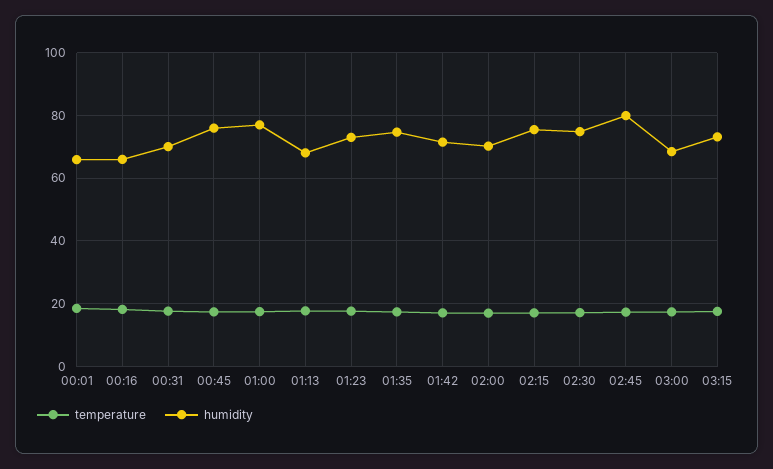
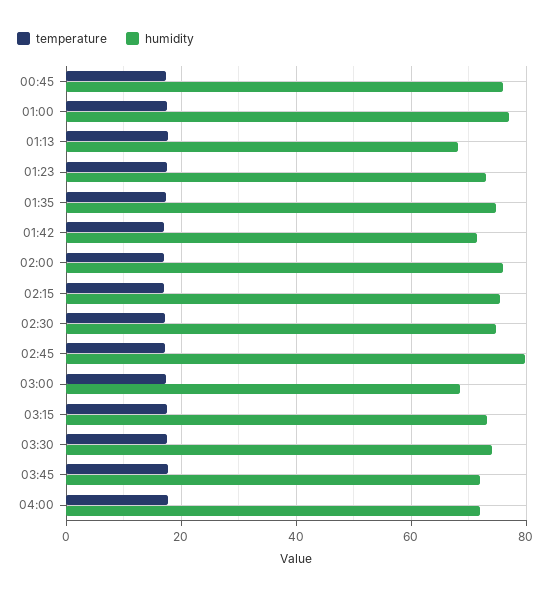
temperature, 00:01: 18 -> none
humidity, 00:01: 66 -> none
temperature, 00:16: 18 -> none
humidity, 00:16: 66 -> none
temperature, 00:31: 18 -> none
humidity, 00:31: 70 -> none
humidity, 02:00: 70 -> 76
temperature, 03:30: none -> 18
humidity, 03:30: none -> 74
temperature, 03:45: none -> 18
humidity, 03:45: none -> 72
temperature, 04:00: none -> 18
humidity, 04:00: none -> 72

